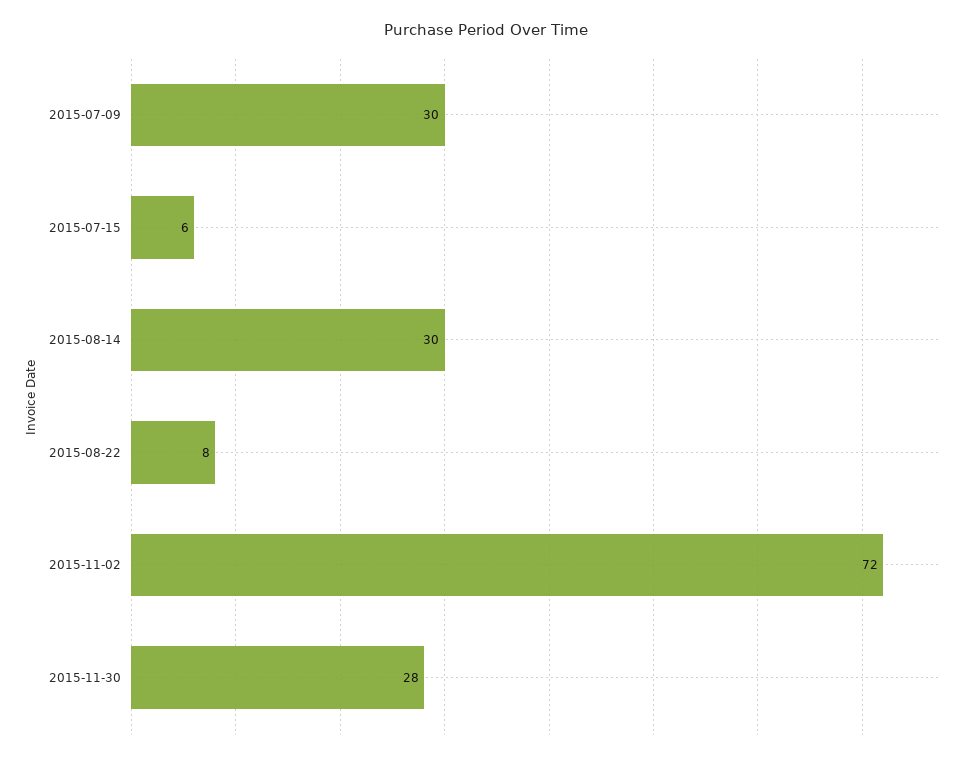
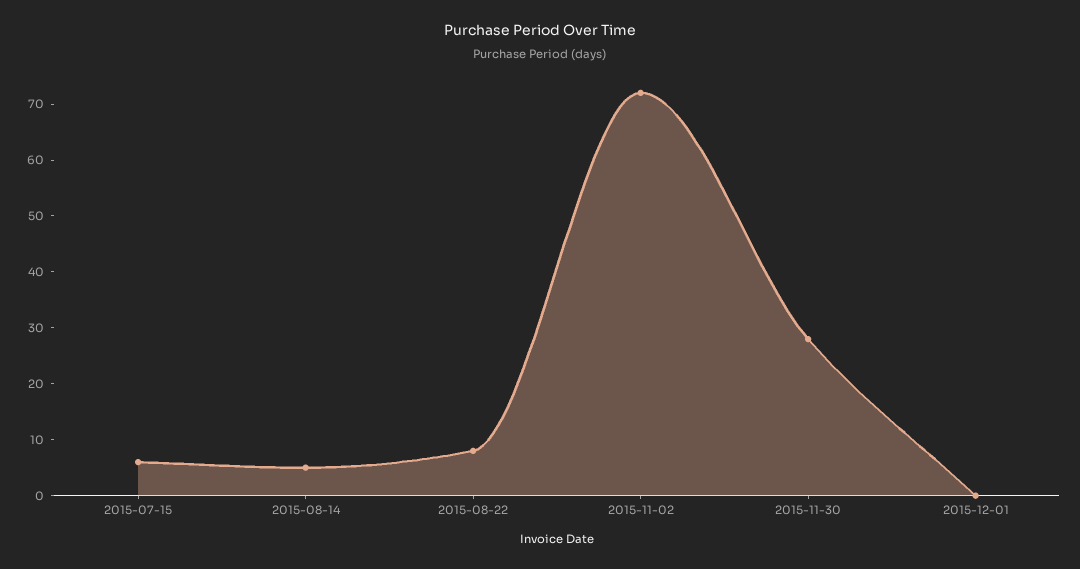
2015-07-09: 30 -> none
2015-08-14: 30 -> 5
2015-12-01: none -> 0

